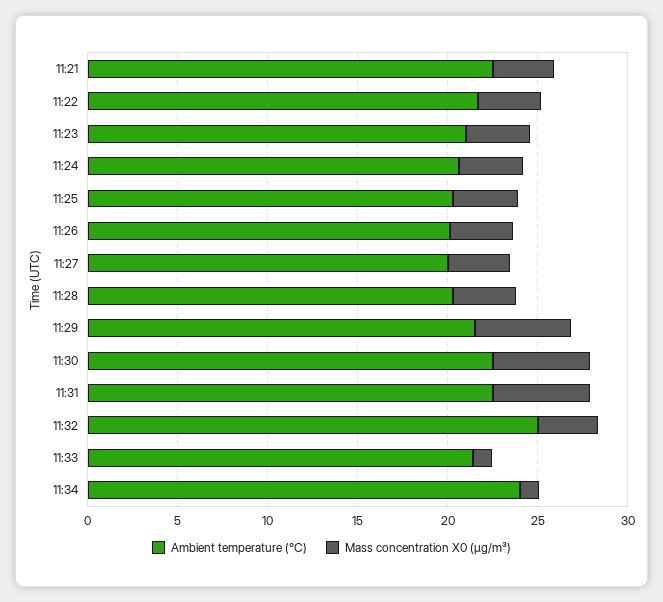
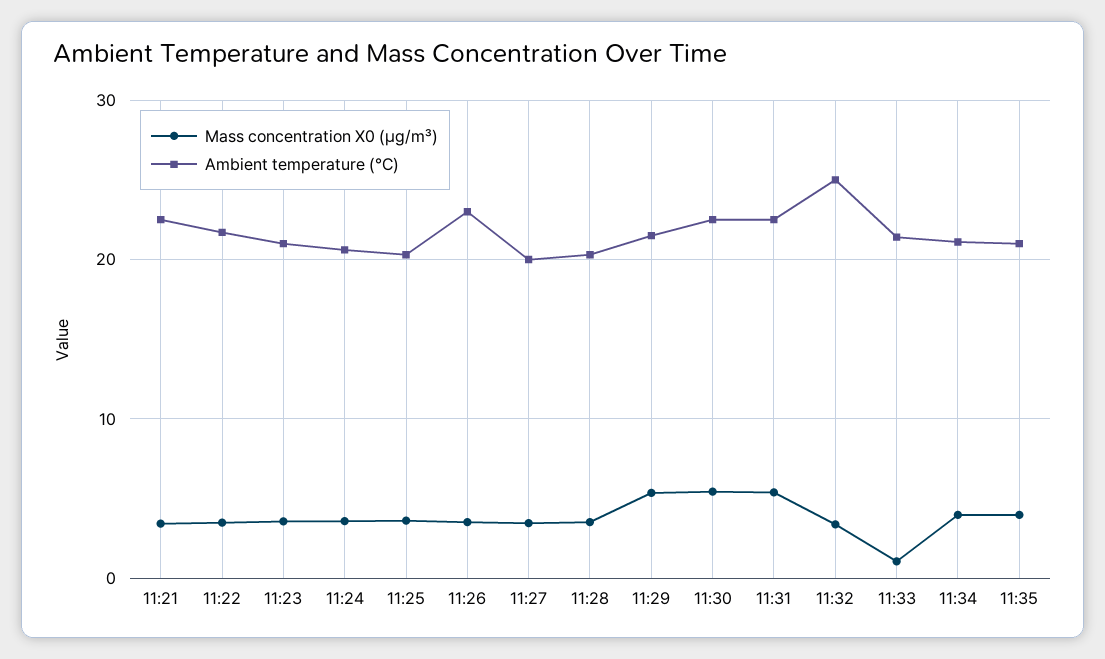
Ambient temperature (°C), 11:26: 20 -> 23
Ambient temperature (°C), 11:34: 24 -> 21
Mass concentration X0 (μg/m³), 11:34: 1 -> 4
Mass concentration X0 (μg/m³), 11:35: none -> 4
Ambient temperature (°C), 11:35: none -> 21

